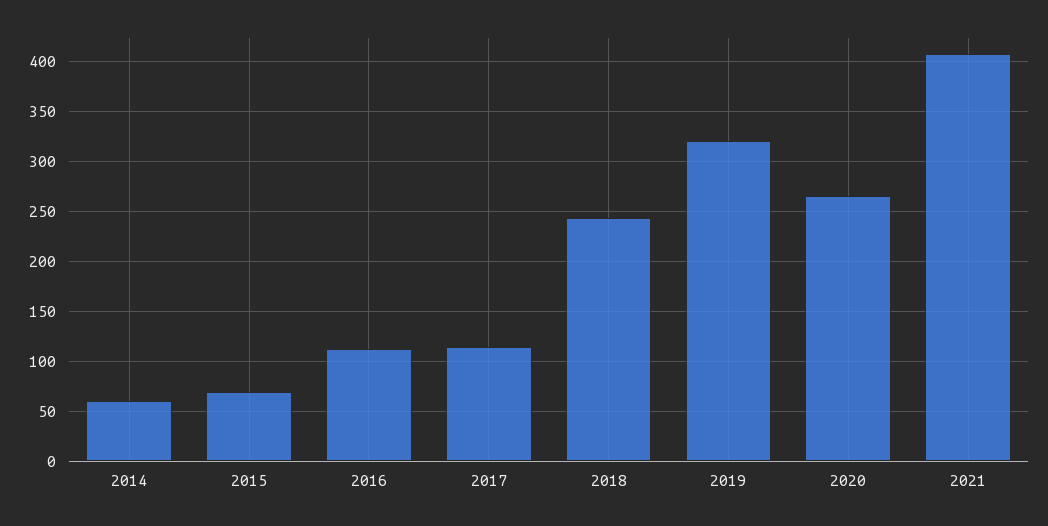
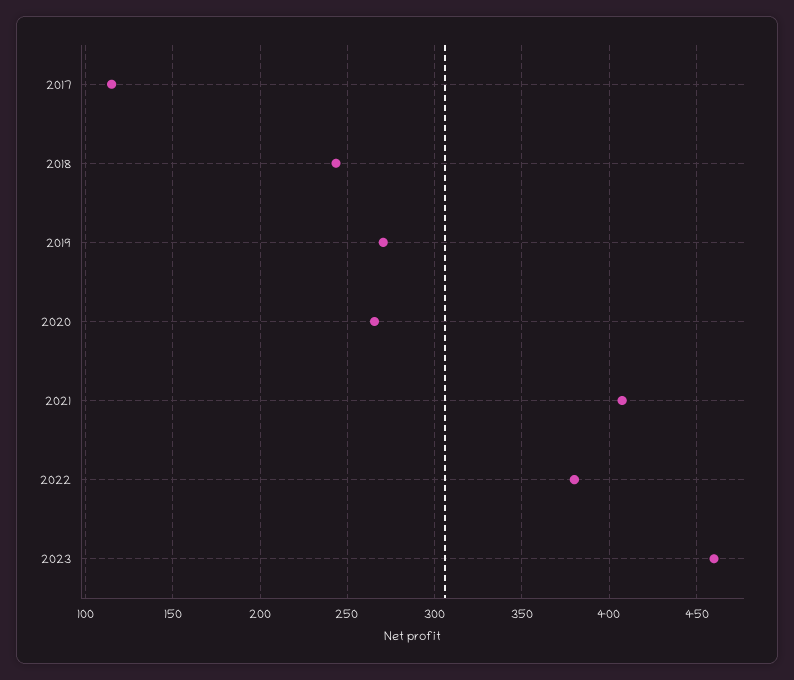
2014: 60 -> none
2015: 70 -> none
2016: 110 -> none
2019: 320 -> 270
2022: none -> 380
2023: none -> 460

